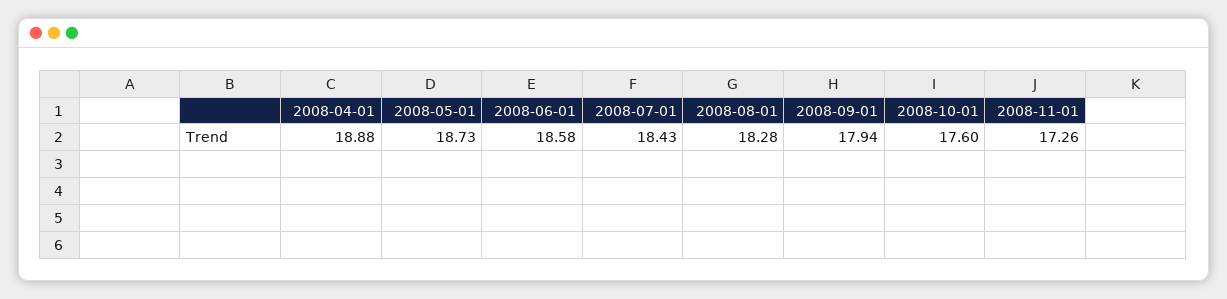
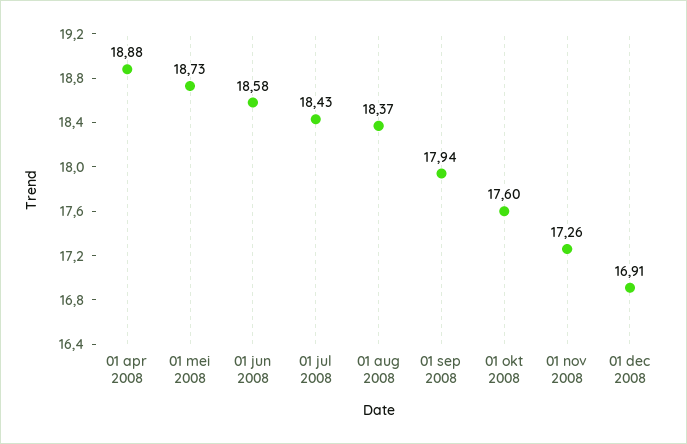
2008-08-01: 18.28 -> 18.37
01 dec 2008: none -> 16.91

